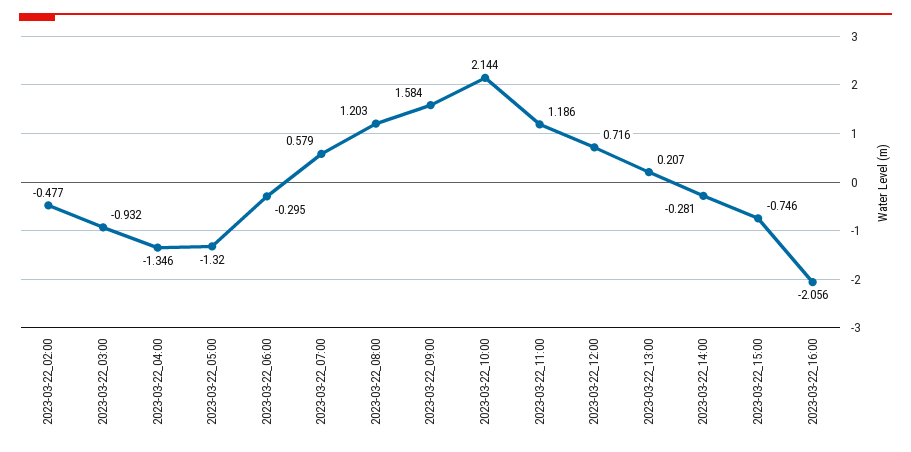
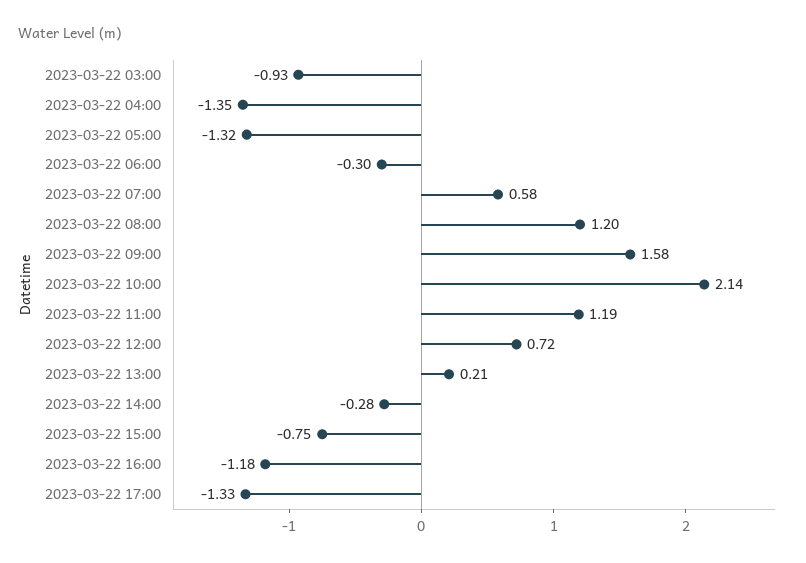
2023-03-22_02:00: -0.477 -> none
2023-03-22_16:00: -2.056 -> -1.18
2023-03-22 17:00: none -> -1.33

